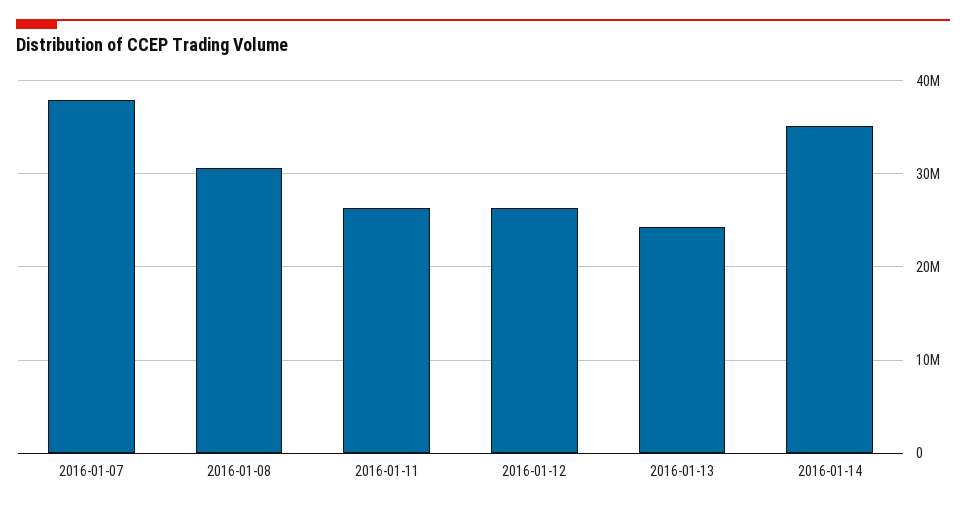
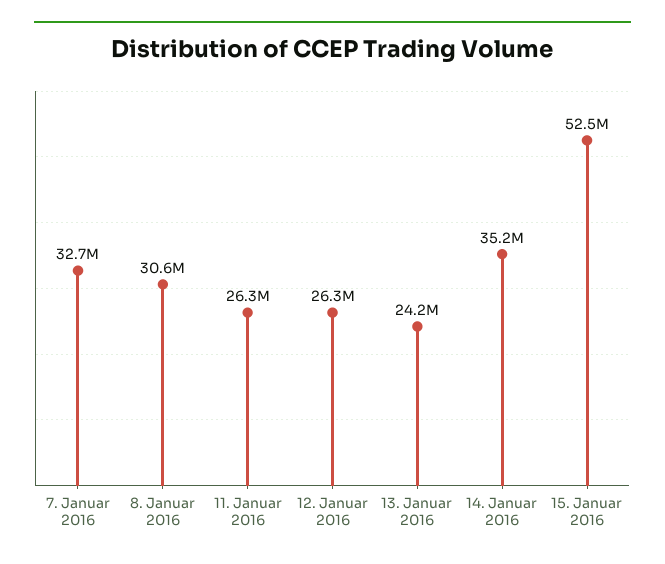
2016-01-07: 38000000 -> 32700000
15. Januar 2016: none -> 52500000

